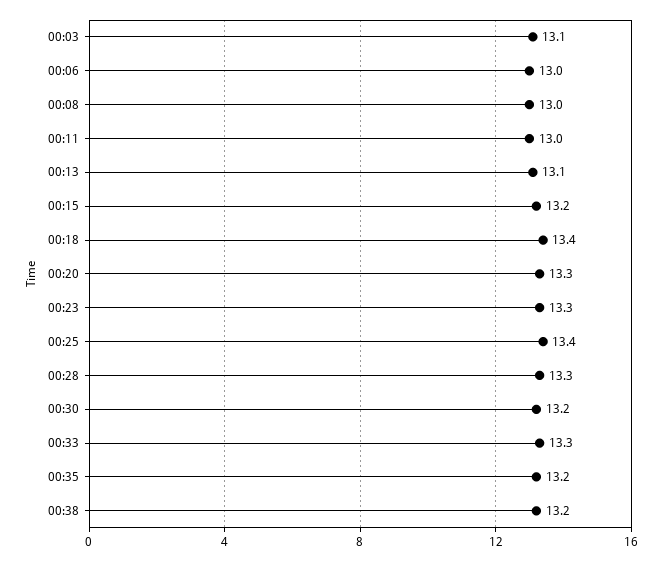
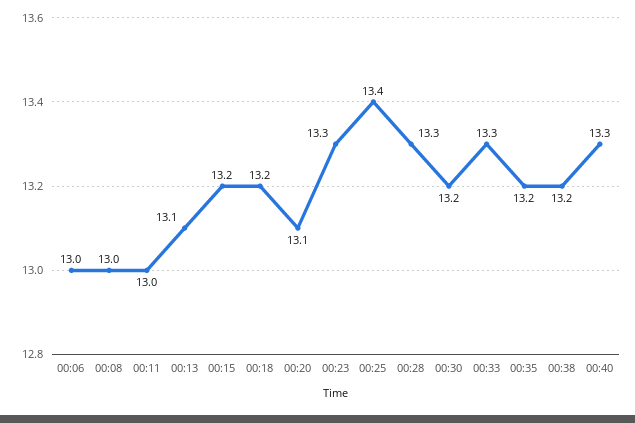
00:03: 13.1 -> none
00:18: 13.4 -> 13.2
00:20: 13.3 -> 13.1
00:40: none -> 13.3

